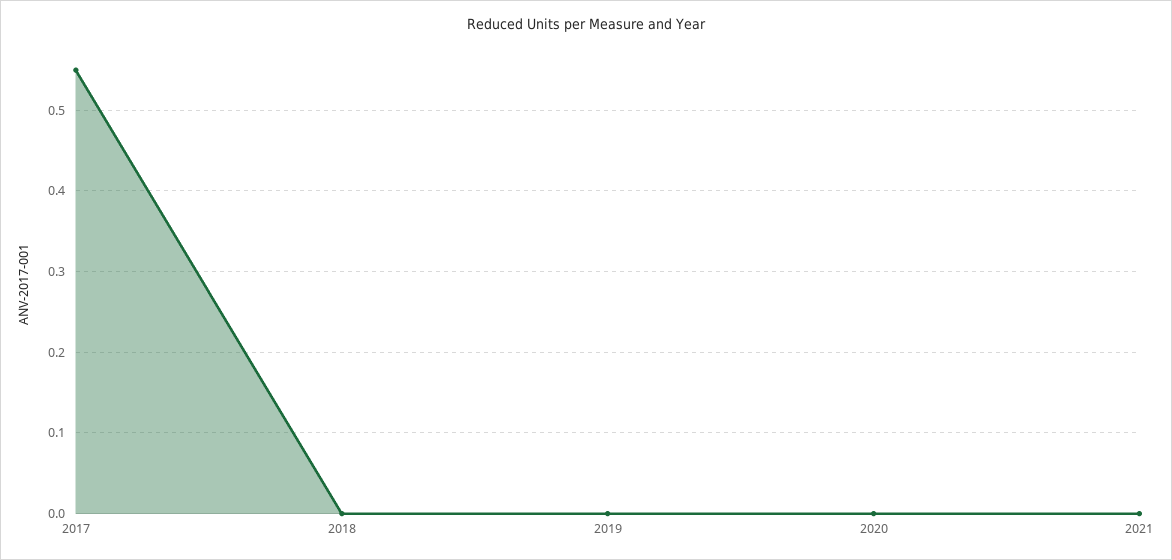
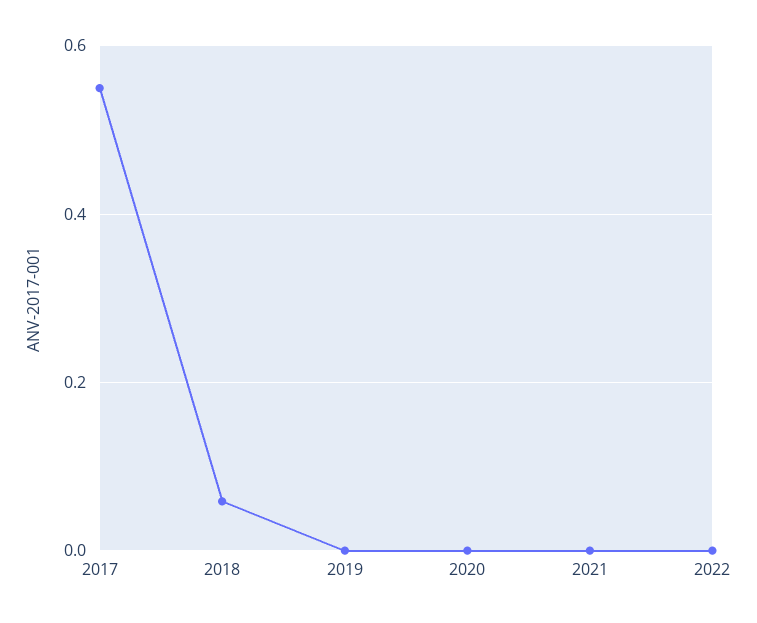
2018: 0 -> 0.06
2022: none -> 0

